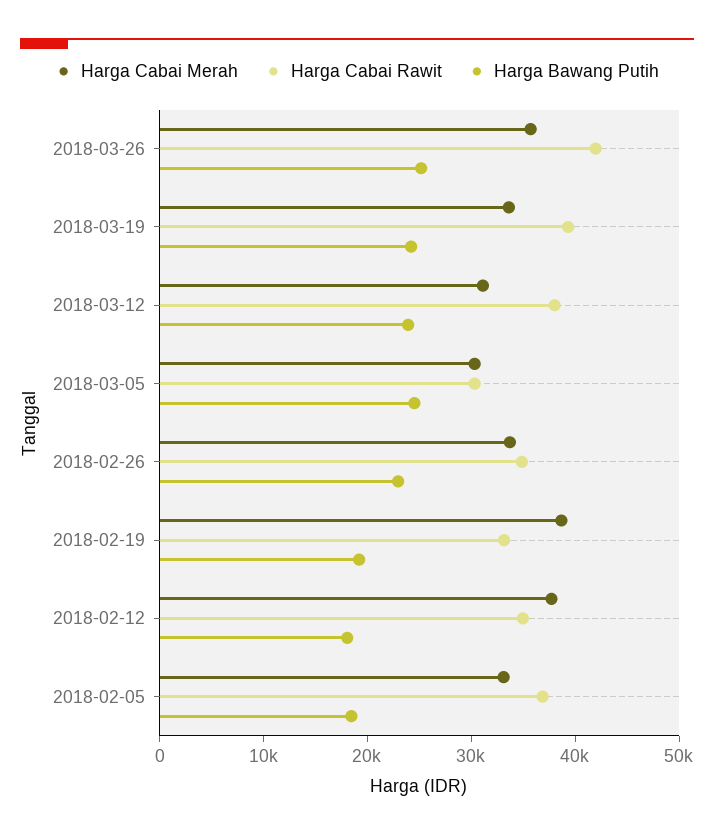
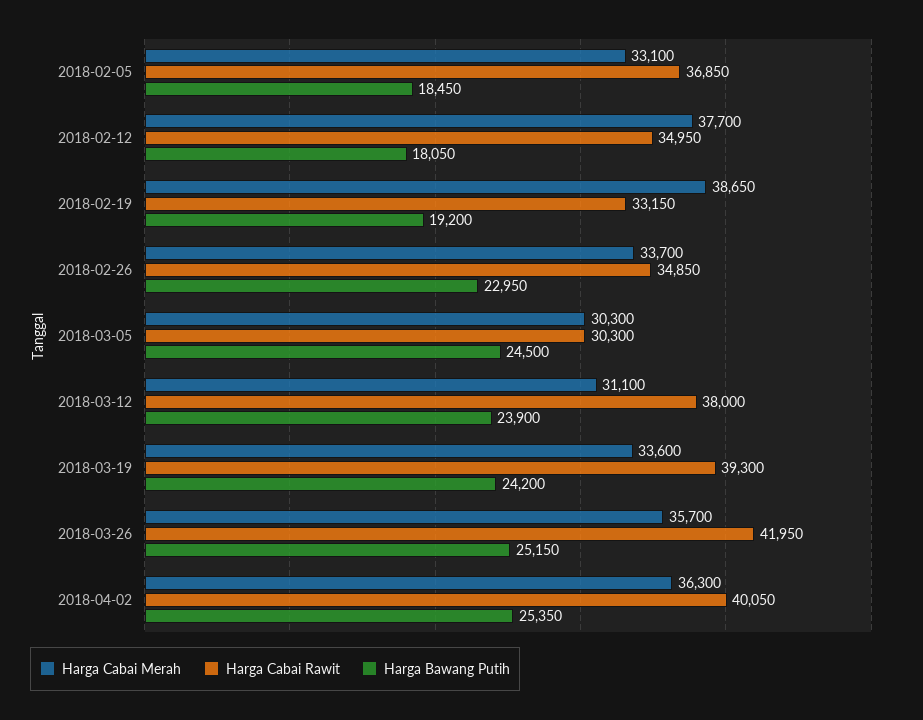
Harga Cabai Merah, 2018-04-02: none -> 36300
Harga Cabai Rawit, 2018-04-02: none -> 40050
Harga Bawang Putih, 2018-04-02: none -> 25350

